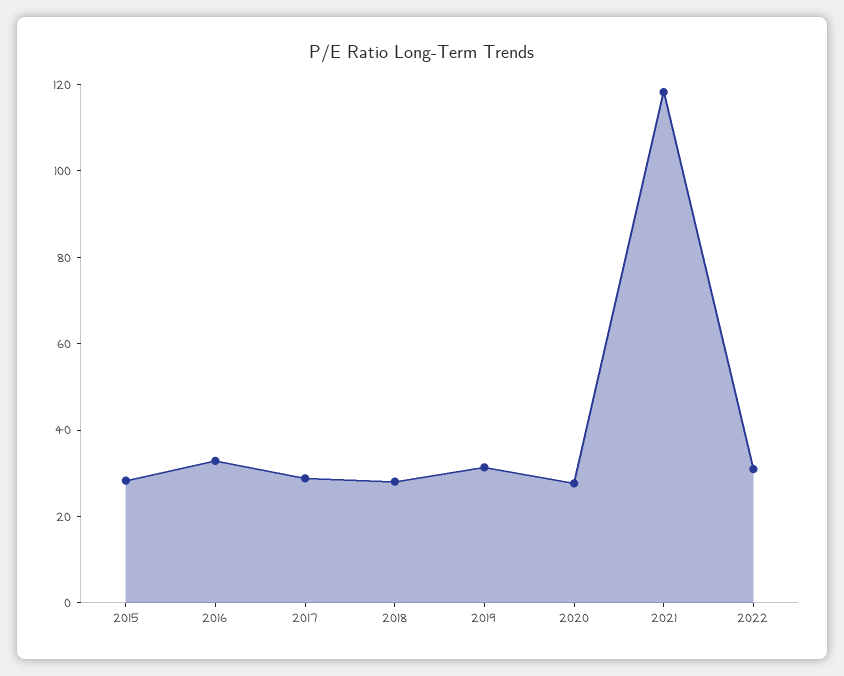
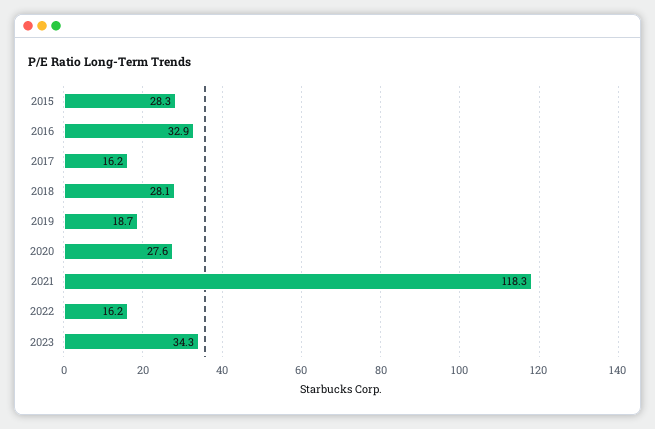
2017: 30 -> 16.2
2019: 30 -> 18.7
2022: 30 -> 16.2
2023: none -> 34.3

